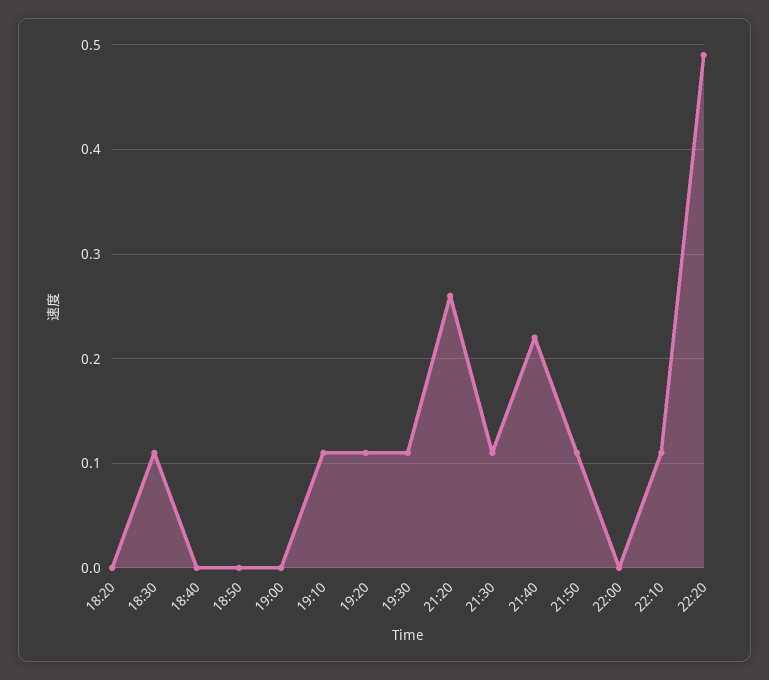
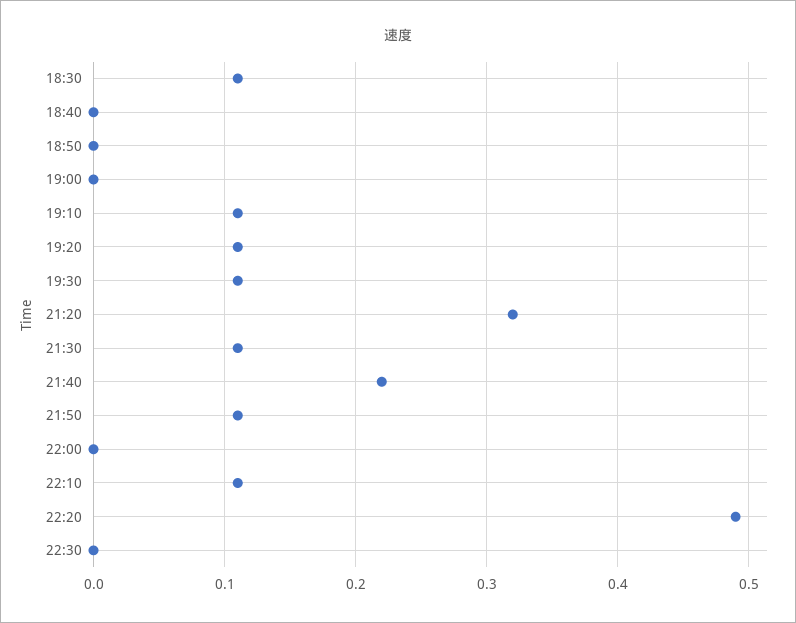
18:20: 0 -> none
21:20: 0.26 -> 0.32
22:30: none -> 0

